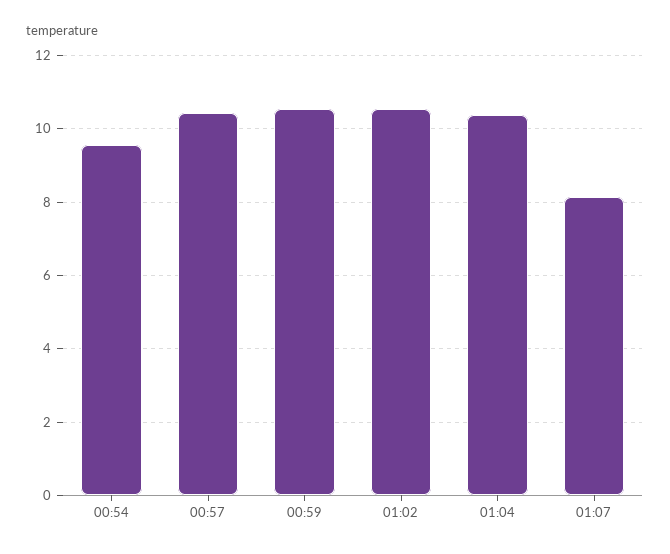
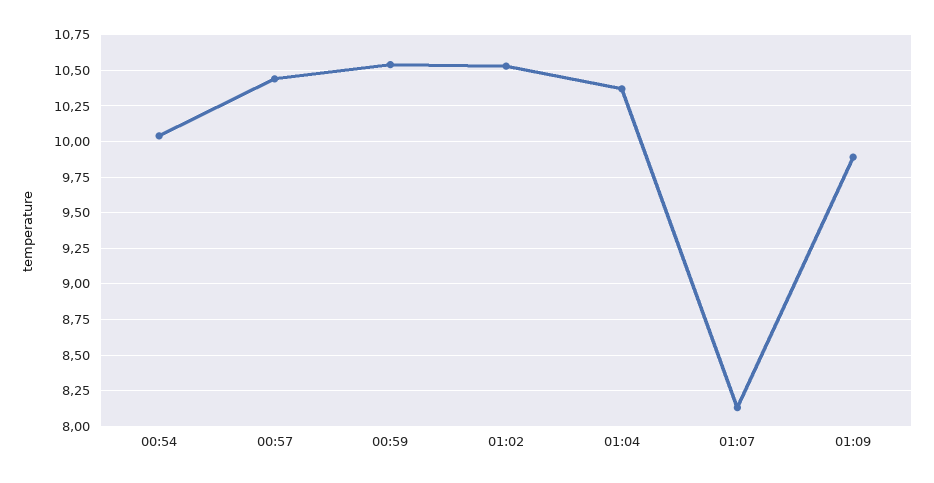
00:54: 9.6 -> 10.05
01:09: none -> 9.9

